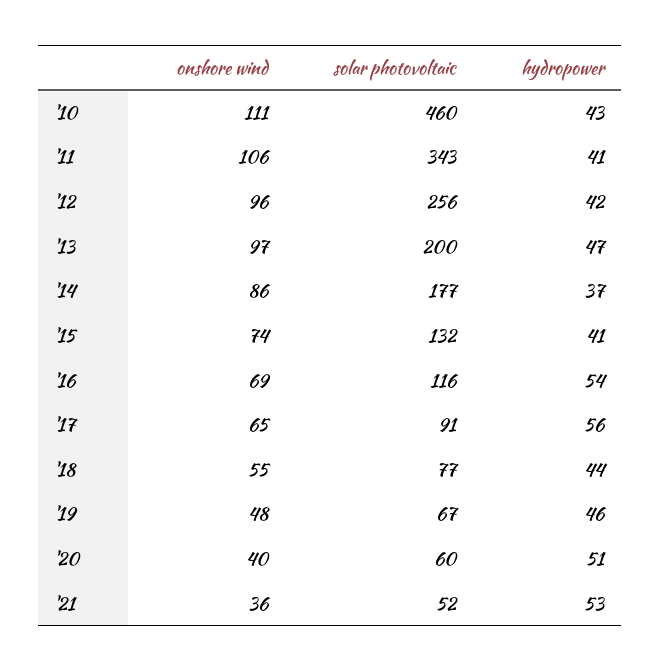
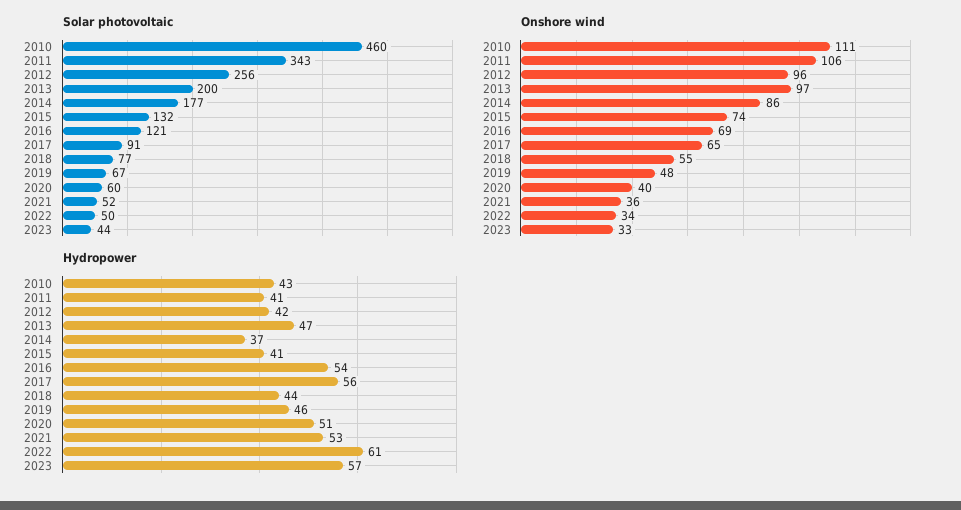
solar photovoltaic, '16: 116 -> 121
solar photovoltaic, 2022: none -> 50
solar photovoltaic, 2023: none -> 44
onshore wind, 2022: none -> 34
onshore wind, 2023: none -> 33
hydropower, 2022: none -> 61
hydropower, 2023: none -> 57

